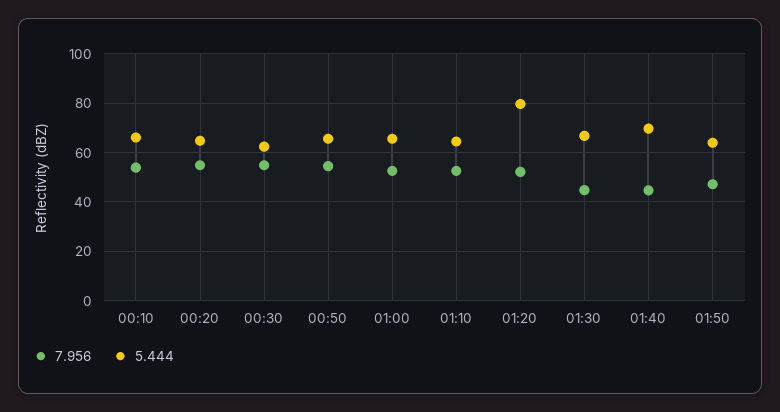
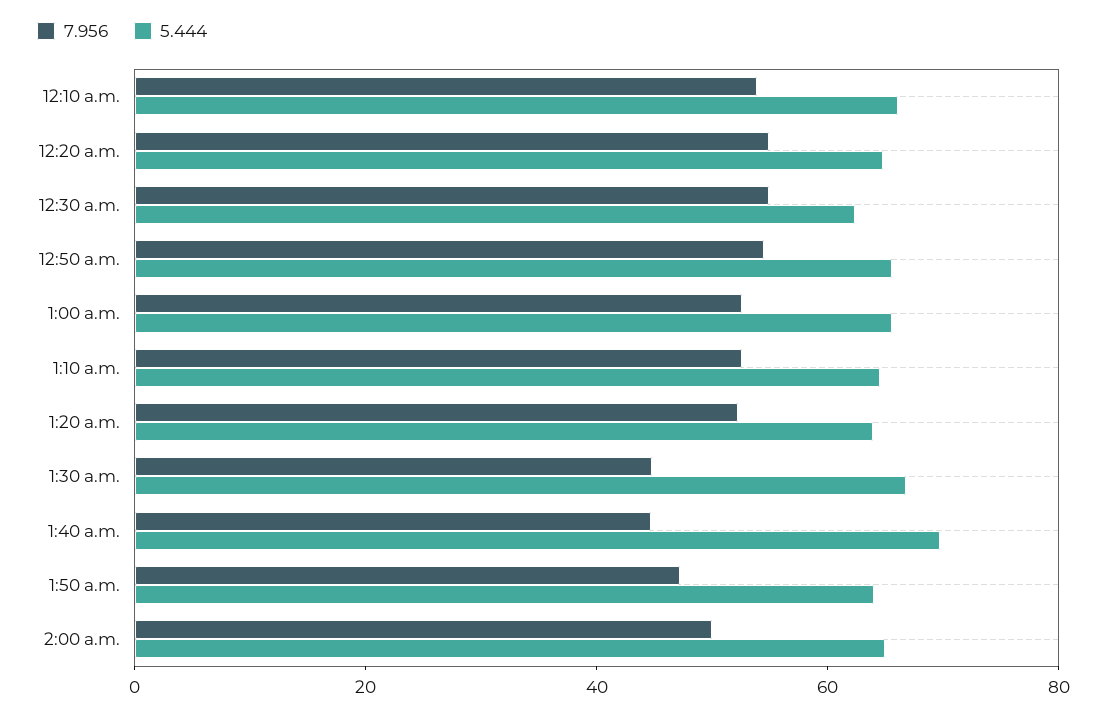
5.444, 01:20: 80 -> 65
7.956, 2:00 a.m.: none -> 50
5.444, 2:00 a.m.: none -> 65

